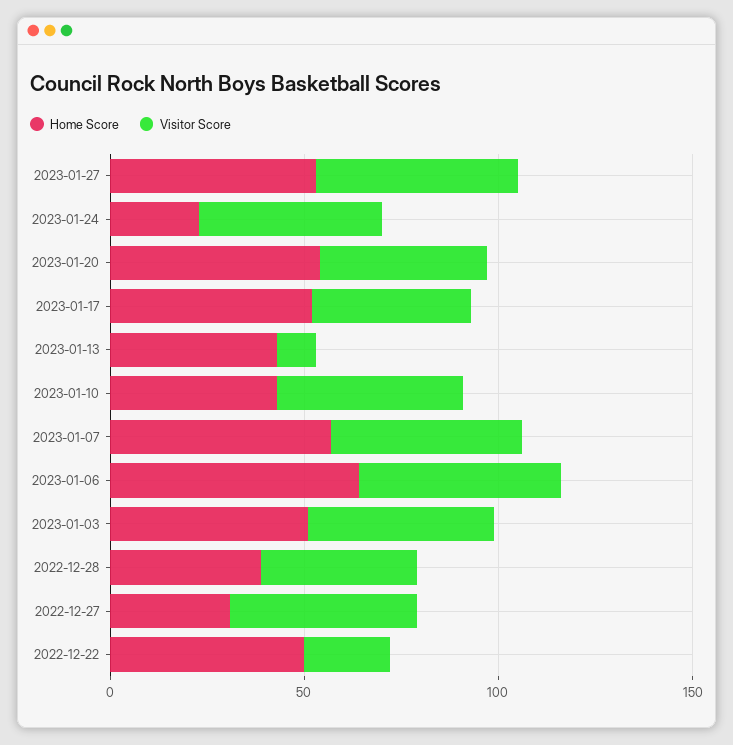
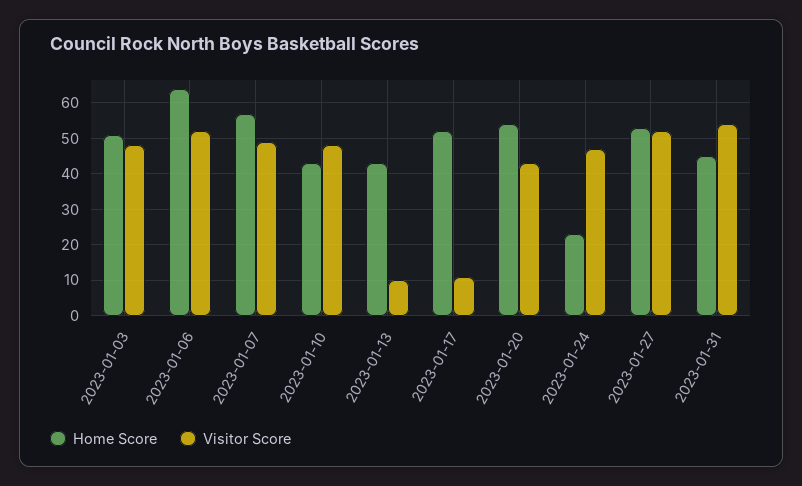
Visitor Score, 2023-01-17: 40 -> 10
Home Score, 2022-12-28: 40 -> none
Visitor Score, 2022-12-28: 40 -> none
Home Score, 2022-12-27: 30 -> none
Visitor Score, 2022-12-27: 50 -> none
Home Score, 2022-12-22: 50 -> none
Visitor Score, 2022-12-22: 20 -> none
Home Score, 2023-01-31: none -> 45
Visitor Score, 2023-01-31: none -> 55

